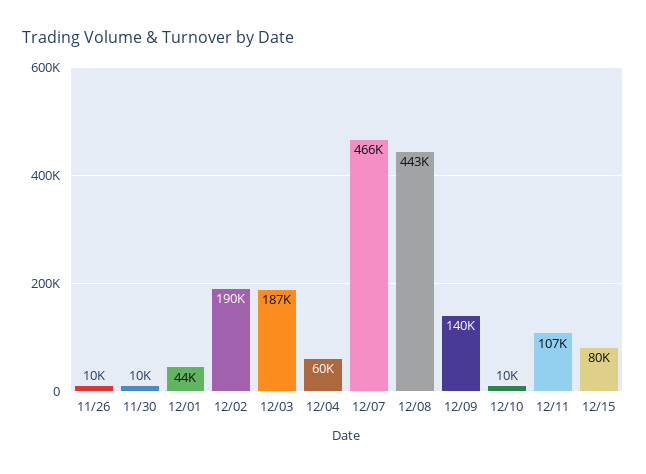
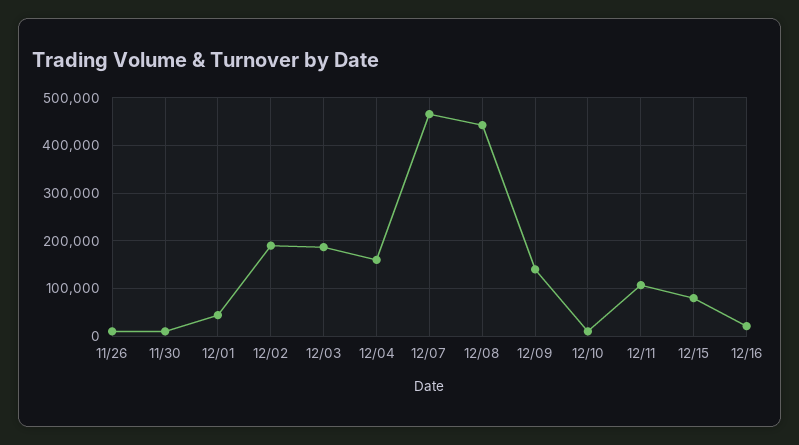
12/04: 60000 -> 160000
12/16: none -> 20000

